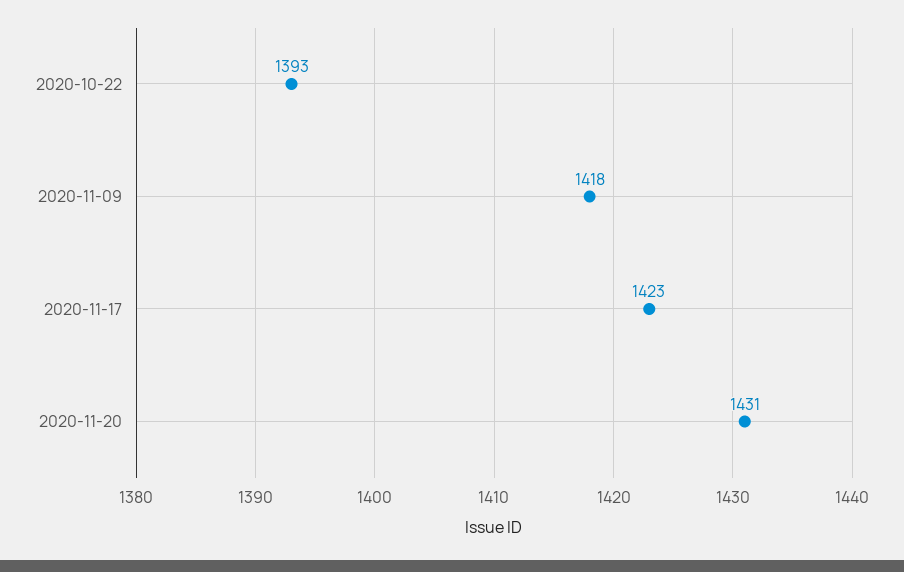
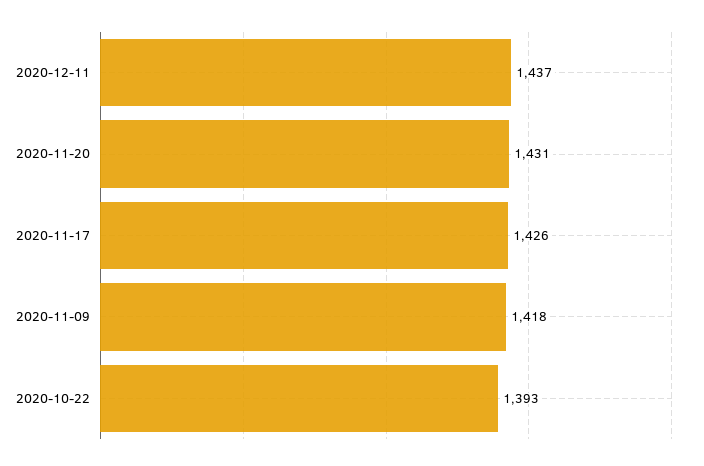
2020-11-17: 1423 -> 1426
2020-12-11: none -> 1437

